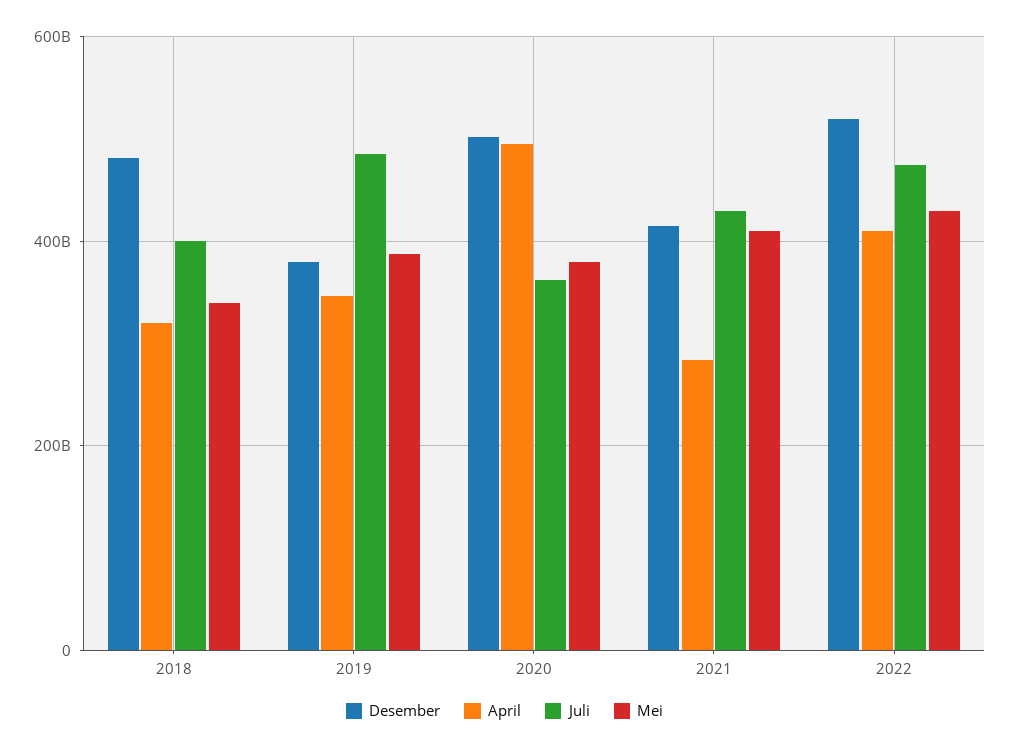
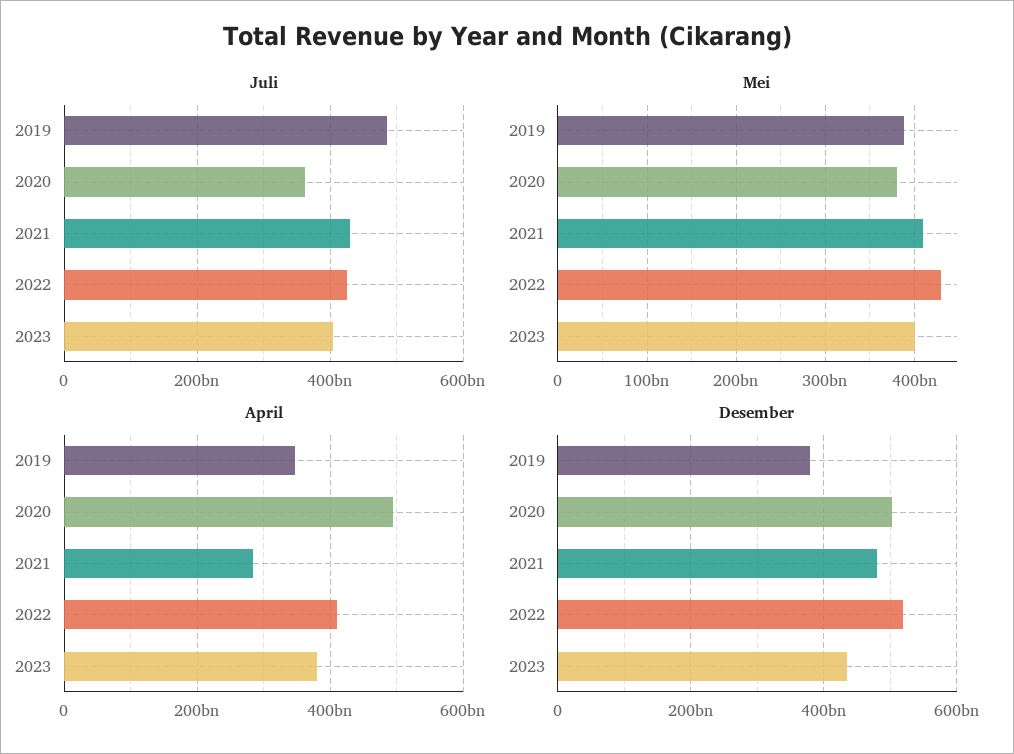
Desember, 2018: 480000000000 -> none
April, 2018: 320000000000 -> none
Juli, 2018: 400000000000 -> none
Mei, 2018: 340000000000 -> none
Desember, 2021: 420000000000 -> 480000000000
Juli, 2022: 480000000000 -> 420000000000
Juli, 2023: none -> 400000000000
Mei, 2023: none -> 400000000000
April, 2023: none -> 380000000000
Desember, 2023: none -> 440000000000

